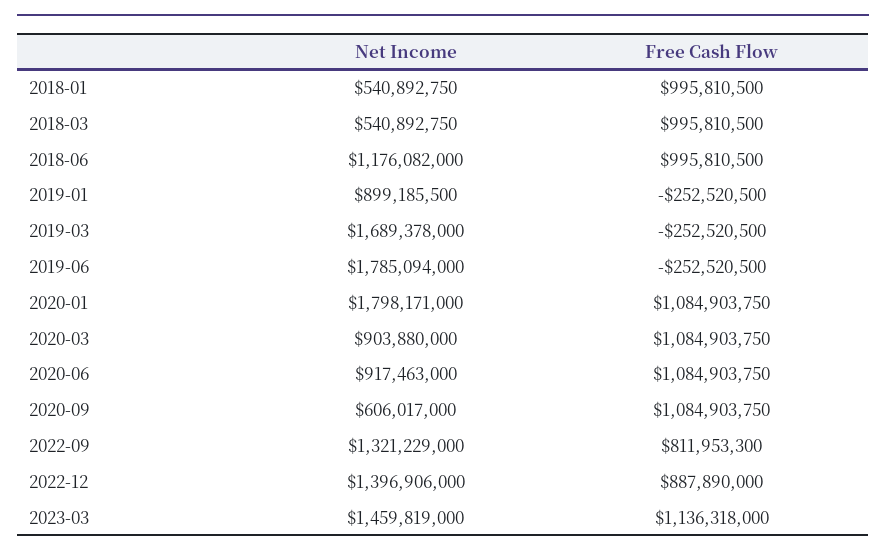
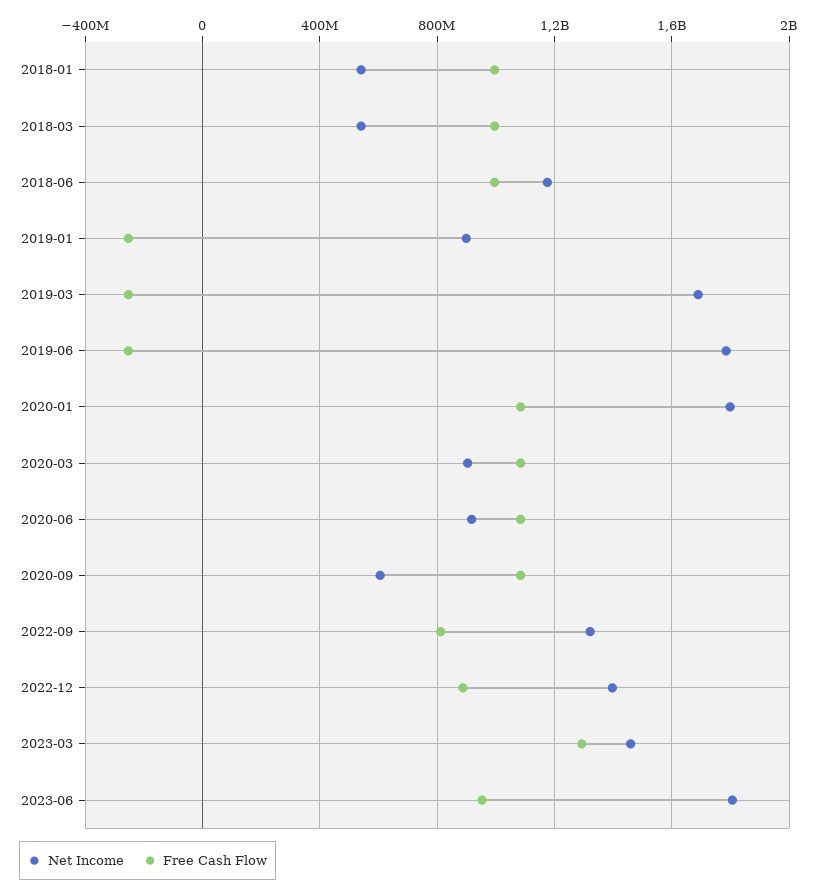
Free Cash Flow, 2023-03: 1136318000 -> 1300000000
Net Income, 2023-06: none -> 1800000000
Free Cash Flow, 2023-06: none -> 950000000

